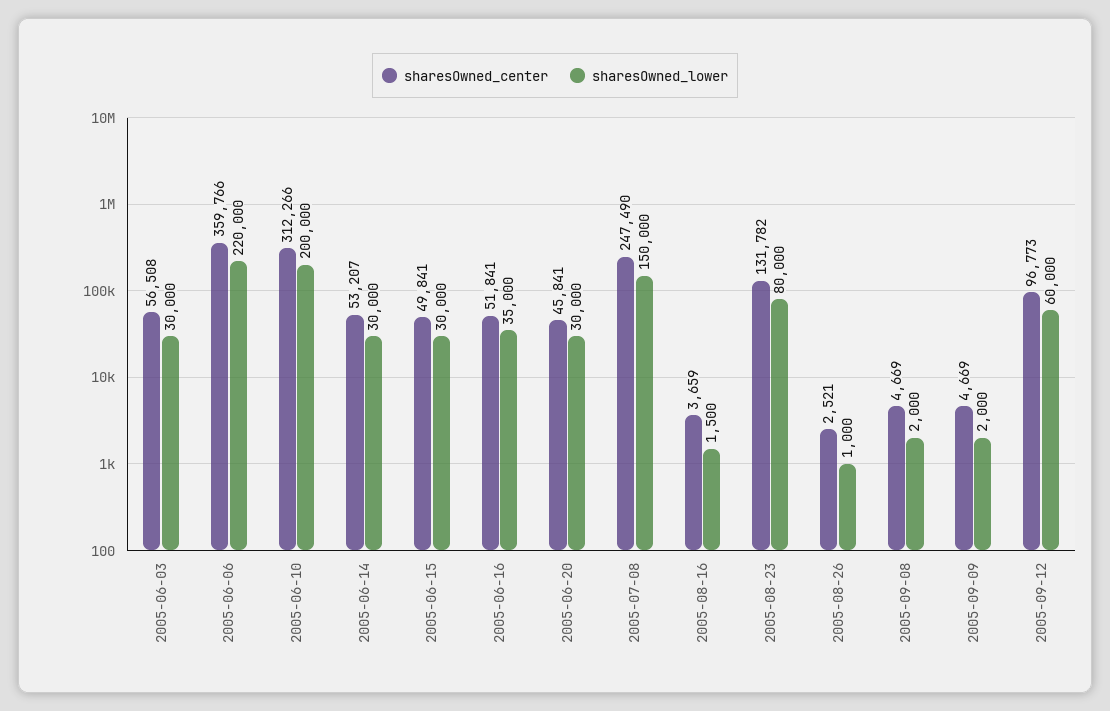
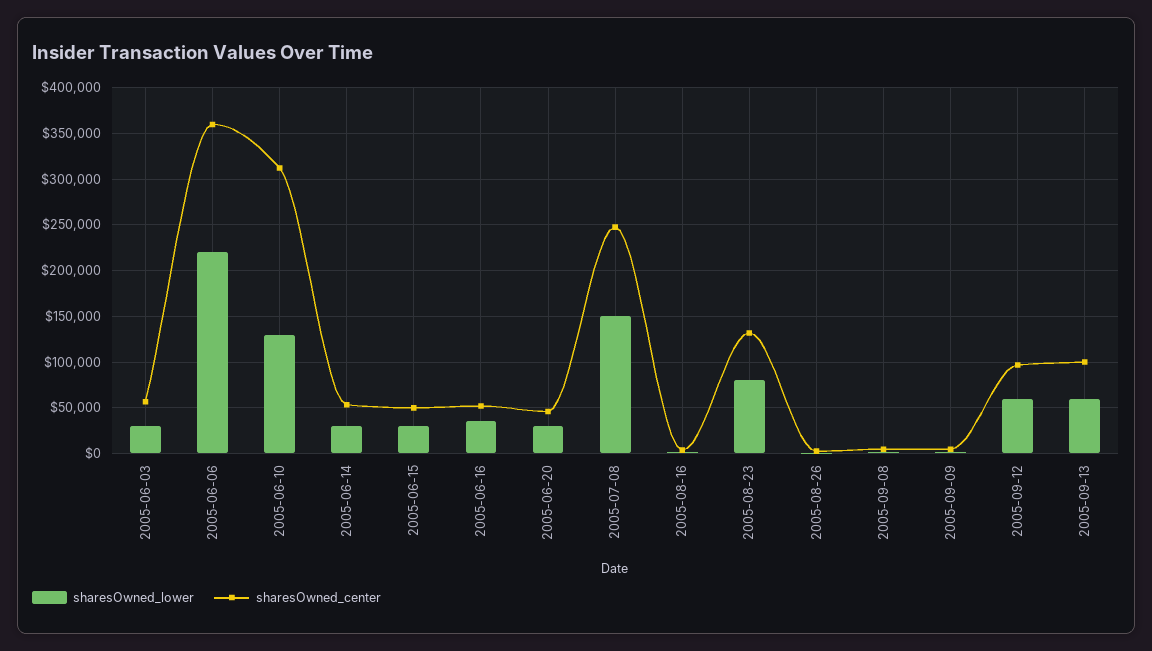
sharesOwned_lower, 2005-06-10: 200000 -> 130000
sharesOwned_lower, 2005-09-13: none -> 60000
sharesOwned_center, 2005-09-13: none -> 100000

